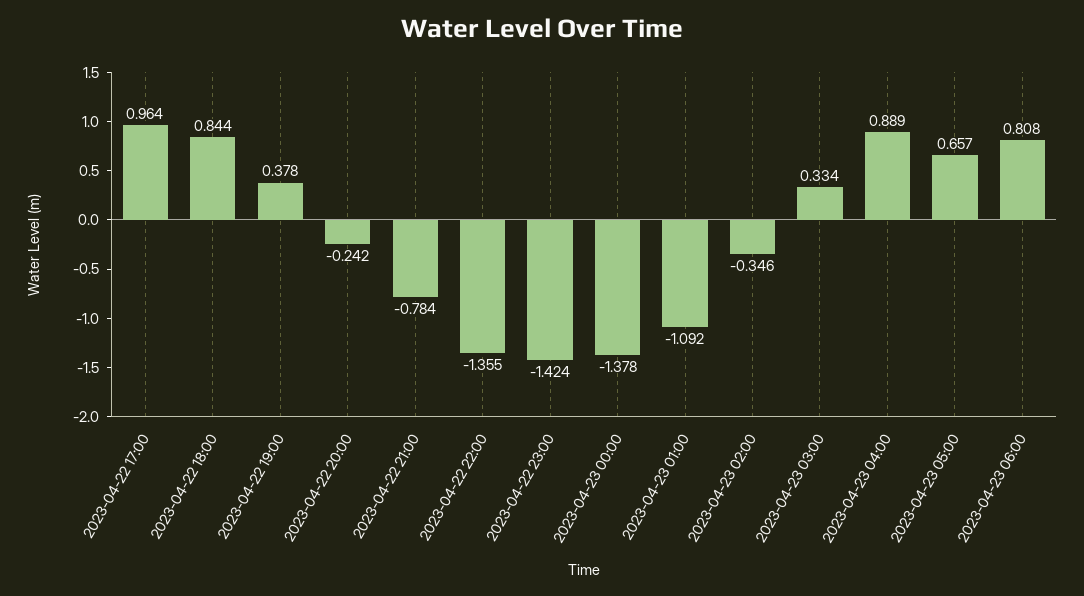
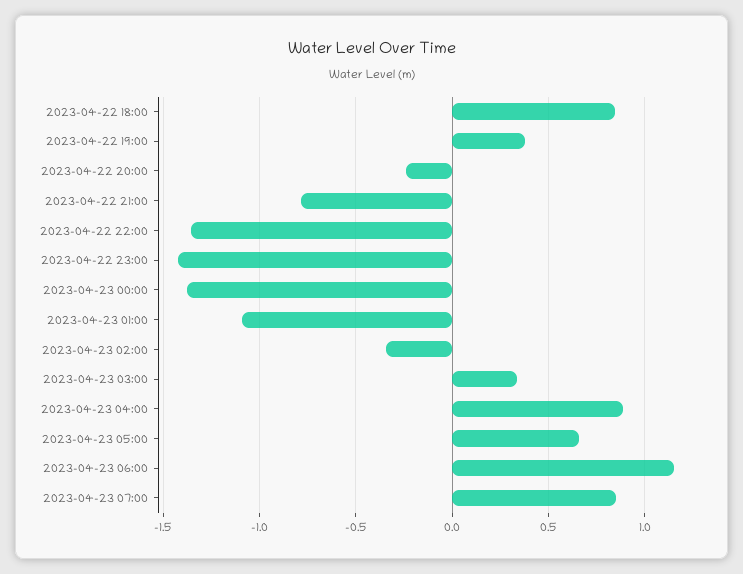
2023-04-22 17:00: 0.964 -> none
2023-04-23 06:00: 0.808 -> 1.15
2023-04-23 07:00: none -> 0.85

